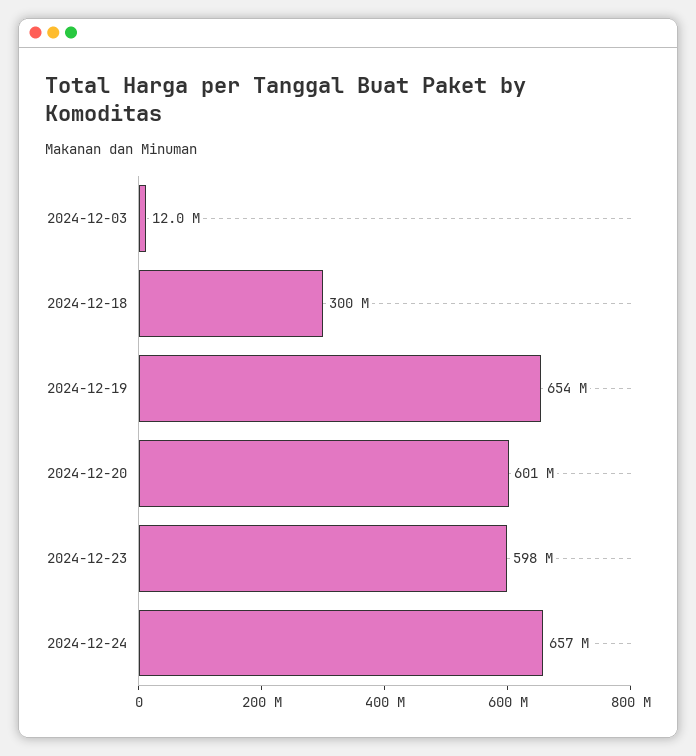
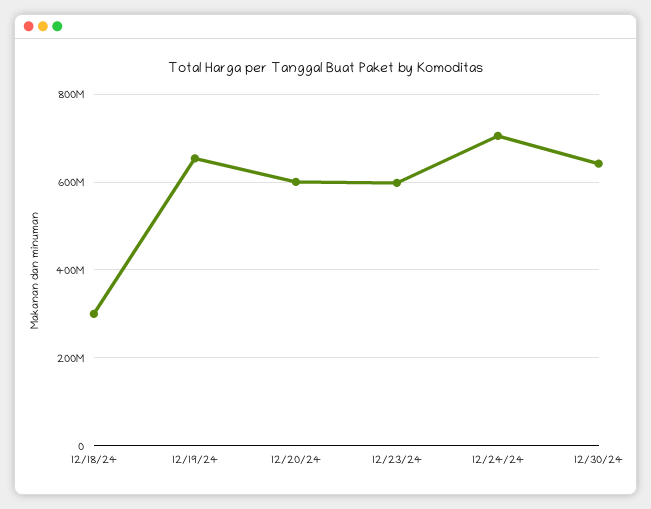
2024-12-03: 12000000 -> none
2024-12-24: 657000000 -> 700000000
12/30/24: none -> 640000000

